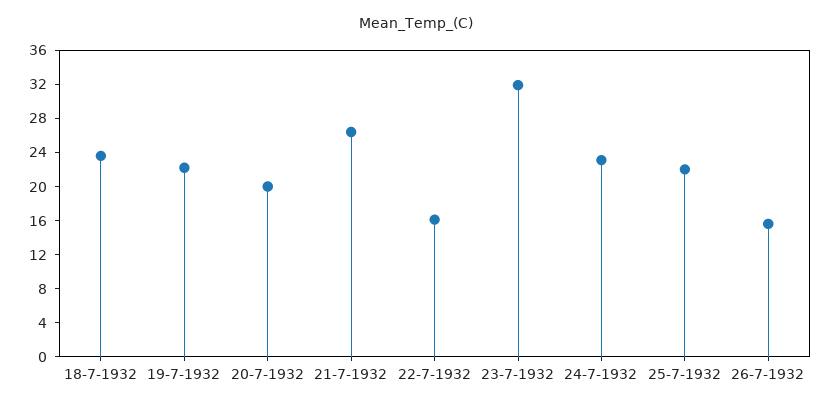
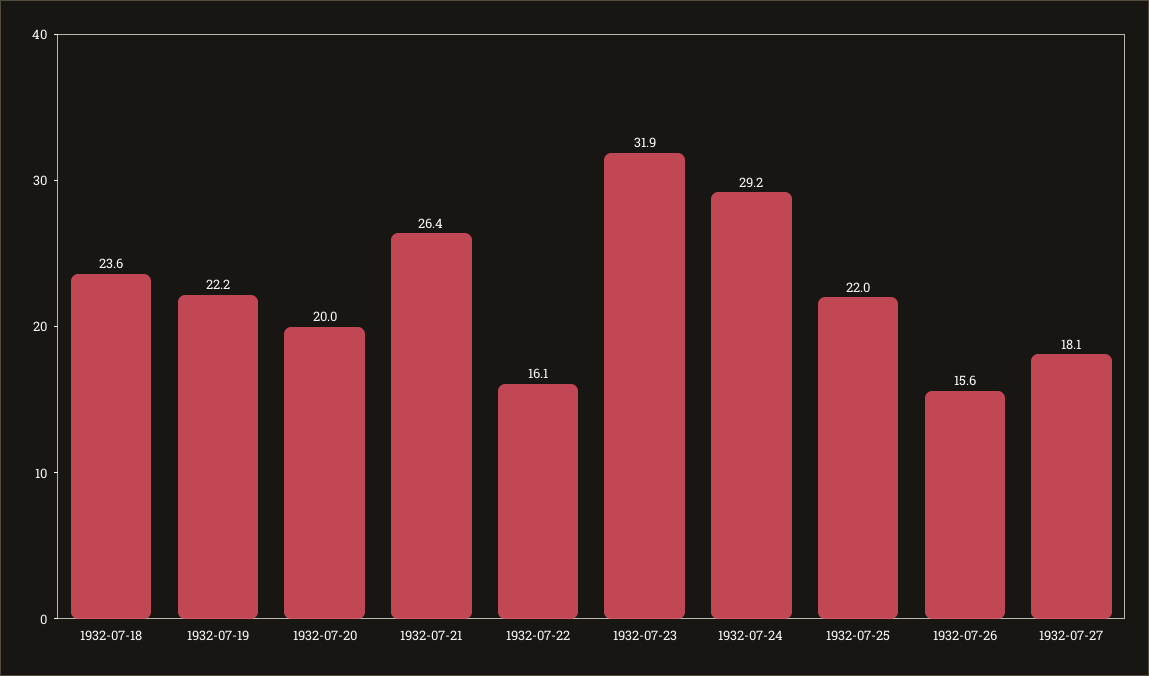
24-7-1932: 23 -> 29.2
1932-07-27: none -> 18.1

